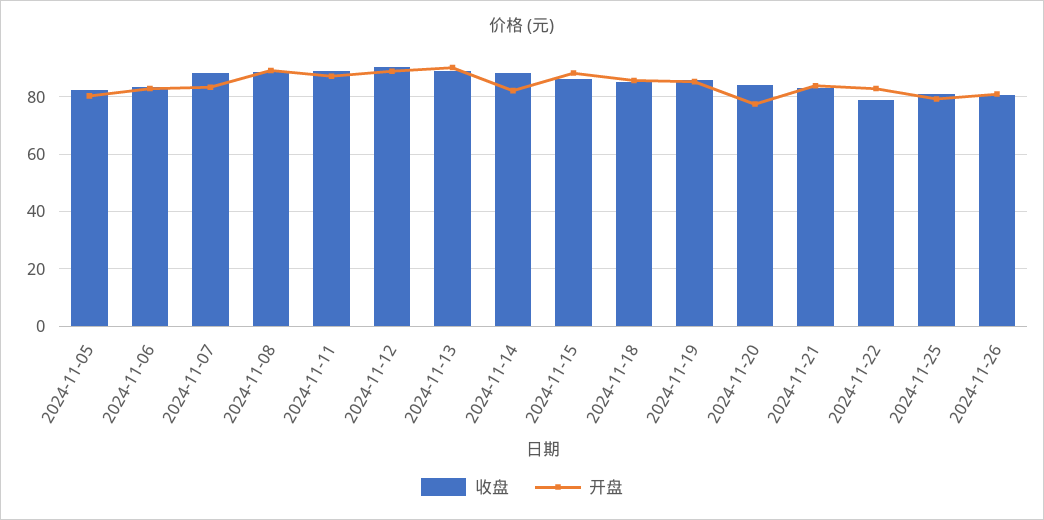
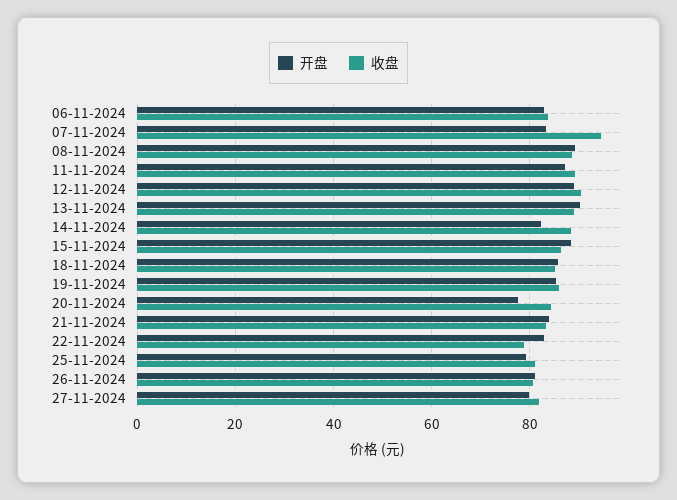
收盘, 2024-11-05: 82.5 -> none
开盘, 2024-11-05: 80 -> none
收盘, 2024-11-07: 87.5 -> 94
开盘, 27-11-2024: none -> 80
收盘, 27-11-2024: none -> 82

